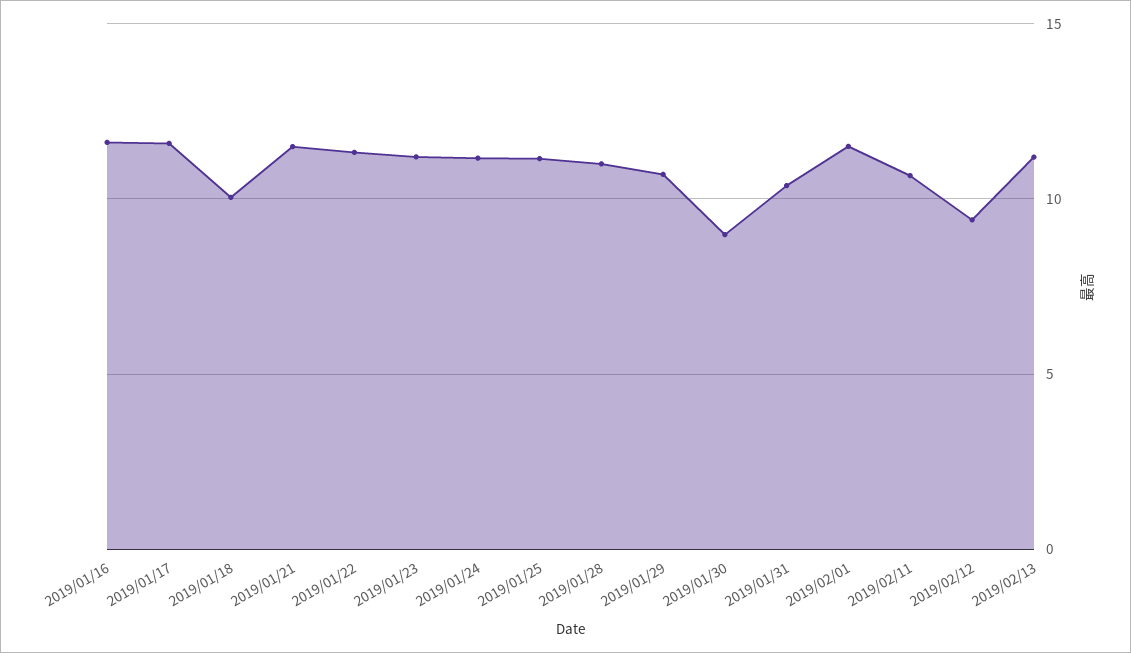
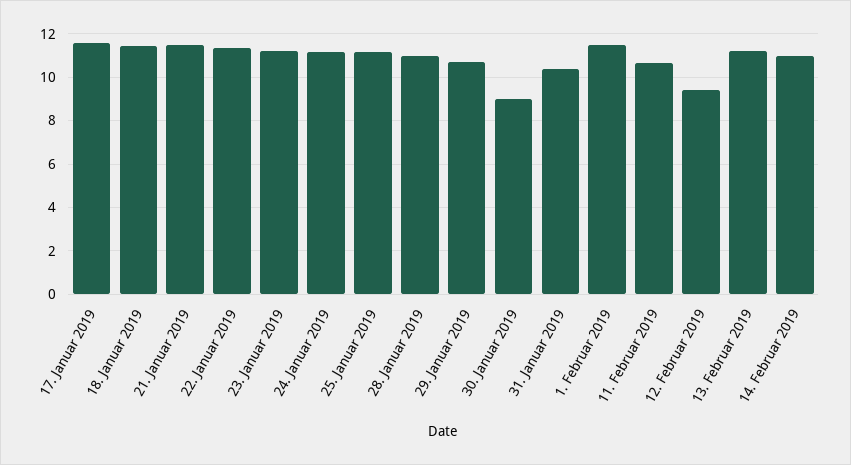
2019/01/16: 11.5 -> none
2019/01/18: 10 -> 11.5
14. Februar 2019: none -> 11

